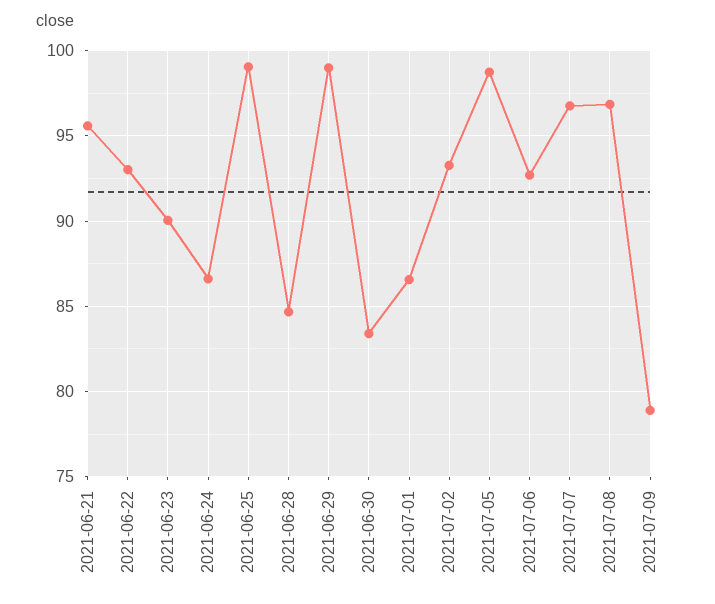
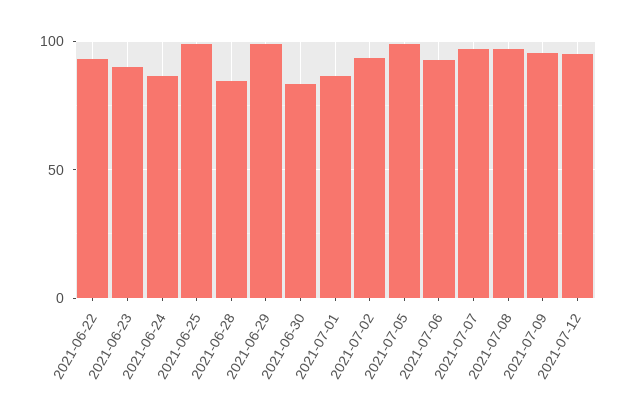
2021-06-21: 95.5 -> none
2021-07-09: 79 -> 95
2021-07-12: none -> 95

